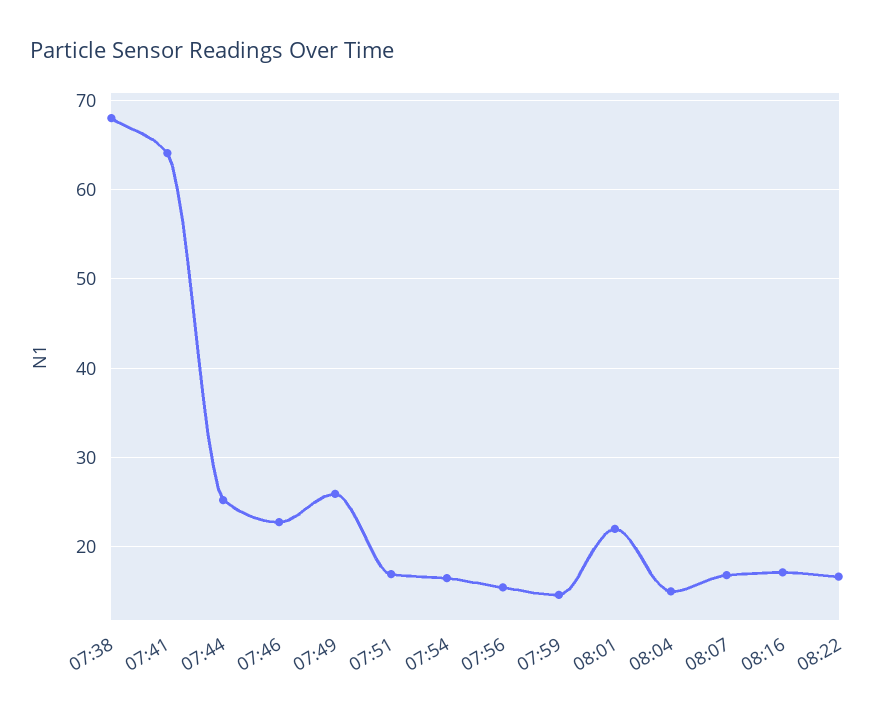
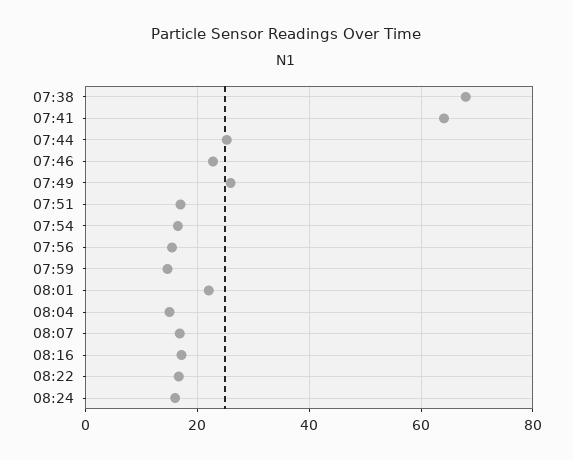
08:24: none -> 16

